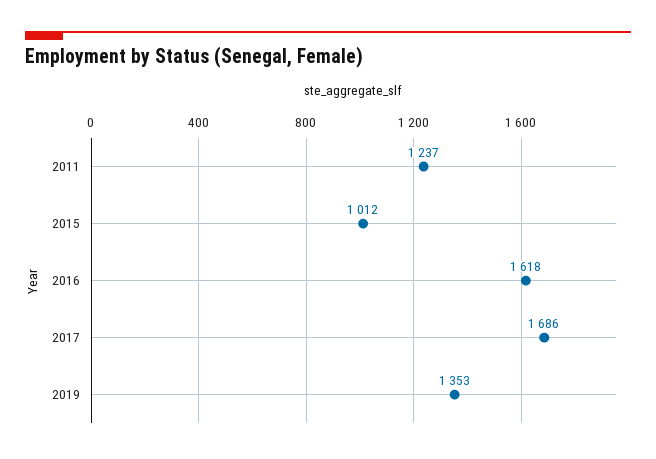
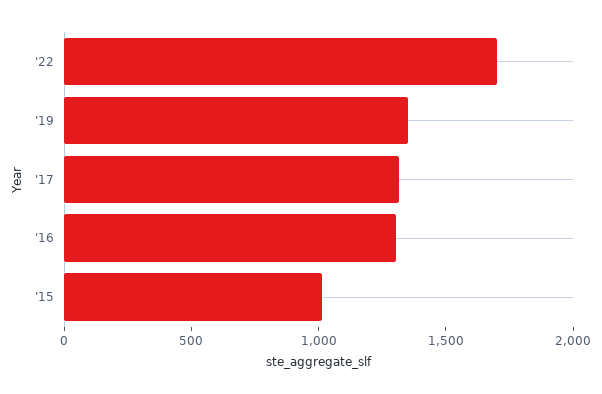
2011: 1237 -> none
2016: 1618 -> 1300
2017: 1686 -> 1300
'22: none -> 1700

